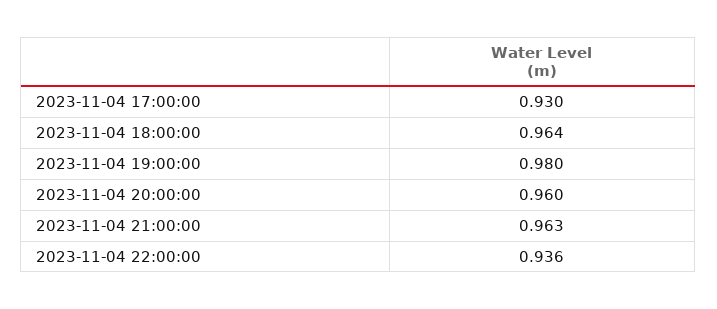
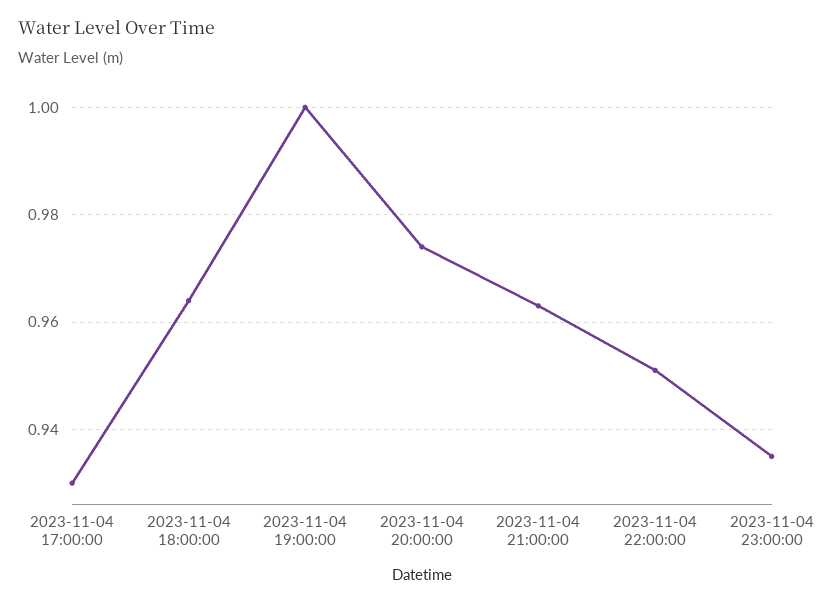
2023-11-04 19:00:00: 0.98 -> 1
2023-11-04 20:00:00: 0.96 -> 0.975
2023-11-04 22:00:00: 0.936 -> 0.95
2023-11-04 23:00:00: none -> 0.935

